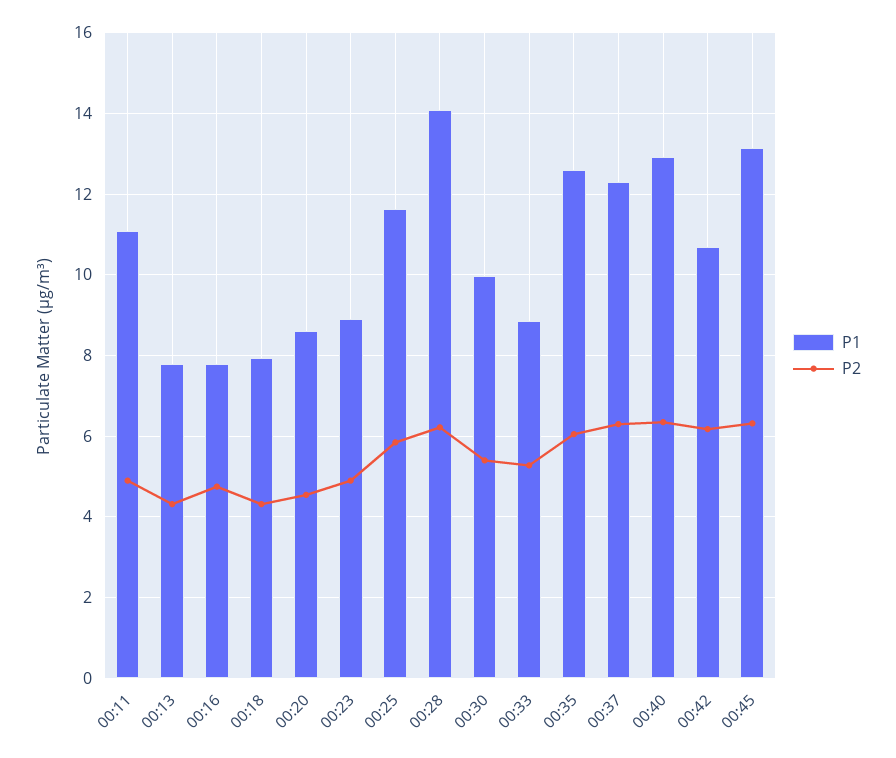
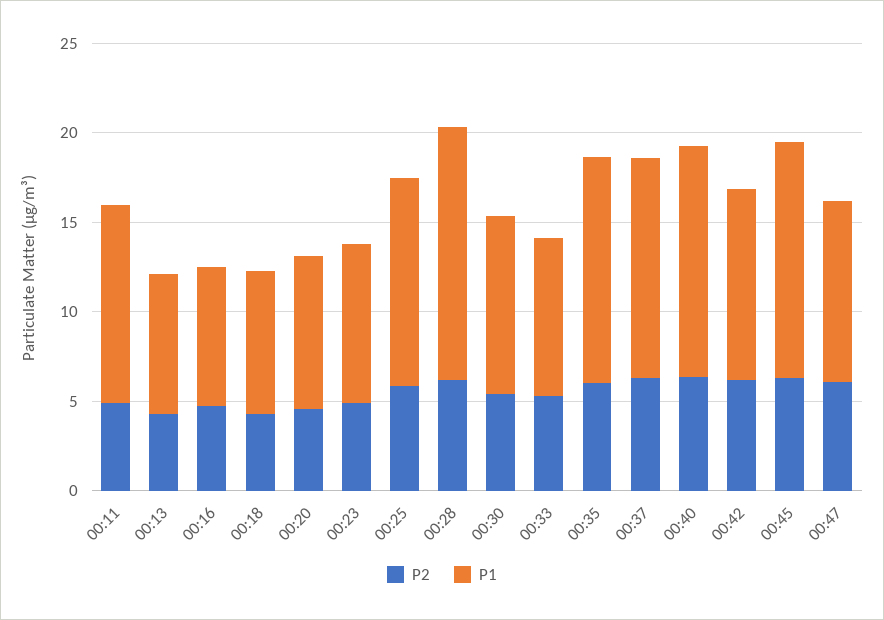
P2, 00:47: none -> 6
P1, 00:47: none -> 10

